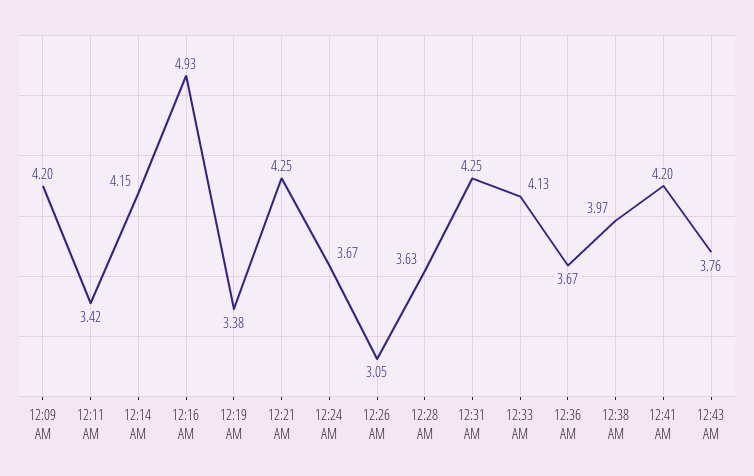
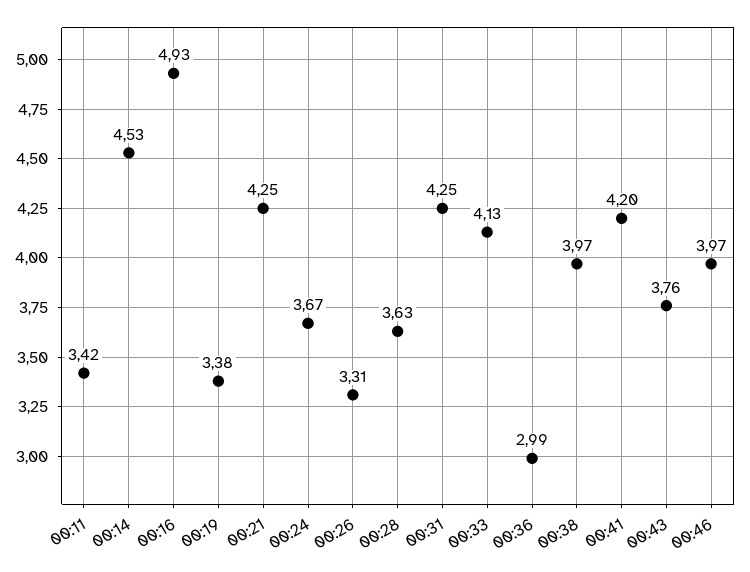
12:09 AM: 4.2 -> none
12:14 AM: 4.15 -> 4.53
12:26 AM: 3.05 -> 3.31
12:36 AM: 3.67 -> 2.99
00:46: none -> 3.97

